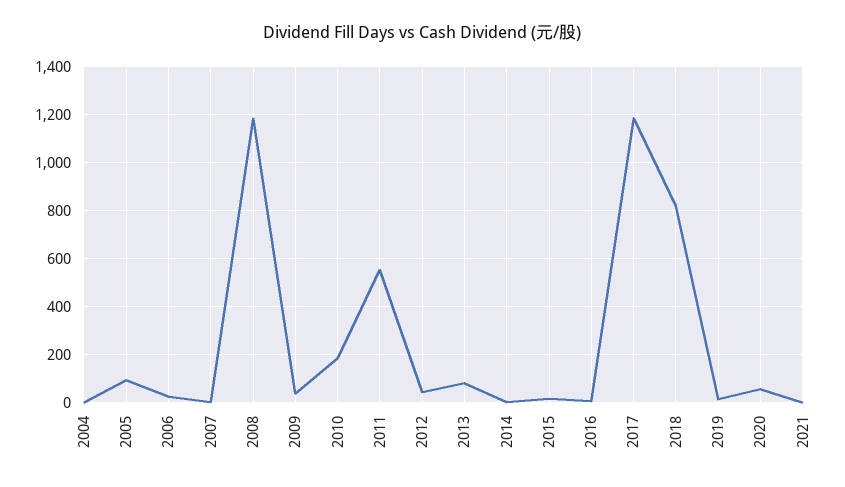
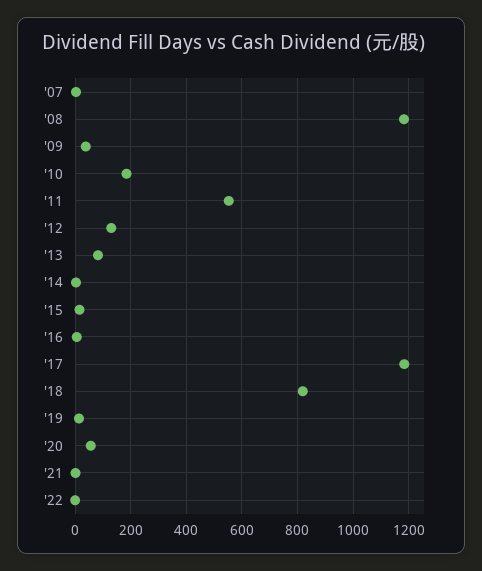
2004: 0 -> none
2005: 100 -> none
2006: 25 -> none
2012: 50 -> 125
'22: none -> 0

